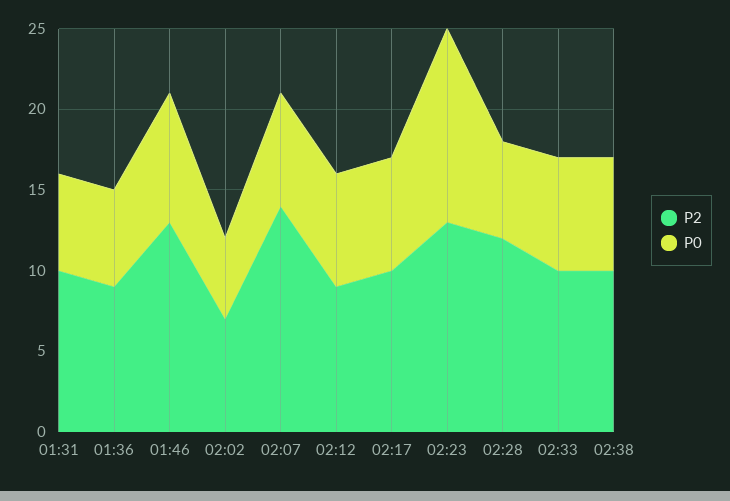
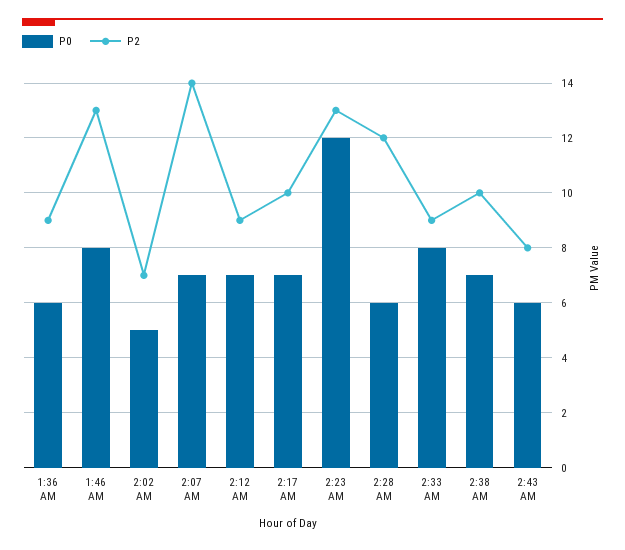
P2, 01:31: 10 -> none
P0, 01:31: 6 -> none
P2, 02:33: 10 -> 9
P0, 02:33: 7 -> 8
P0, 2:43 AM: none -> 6
P2, 2:43 AM: none -> 8

